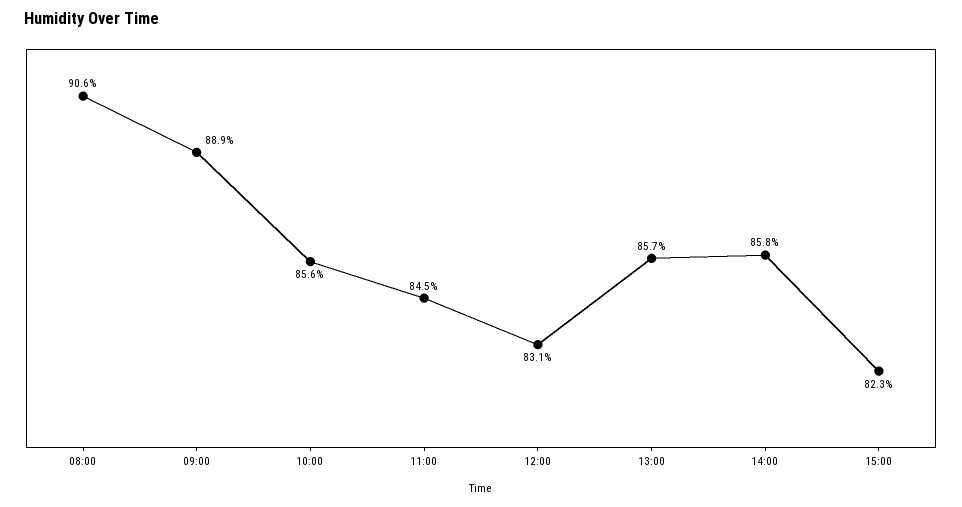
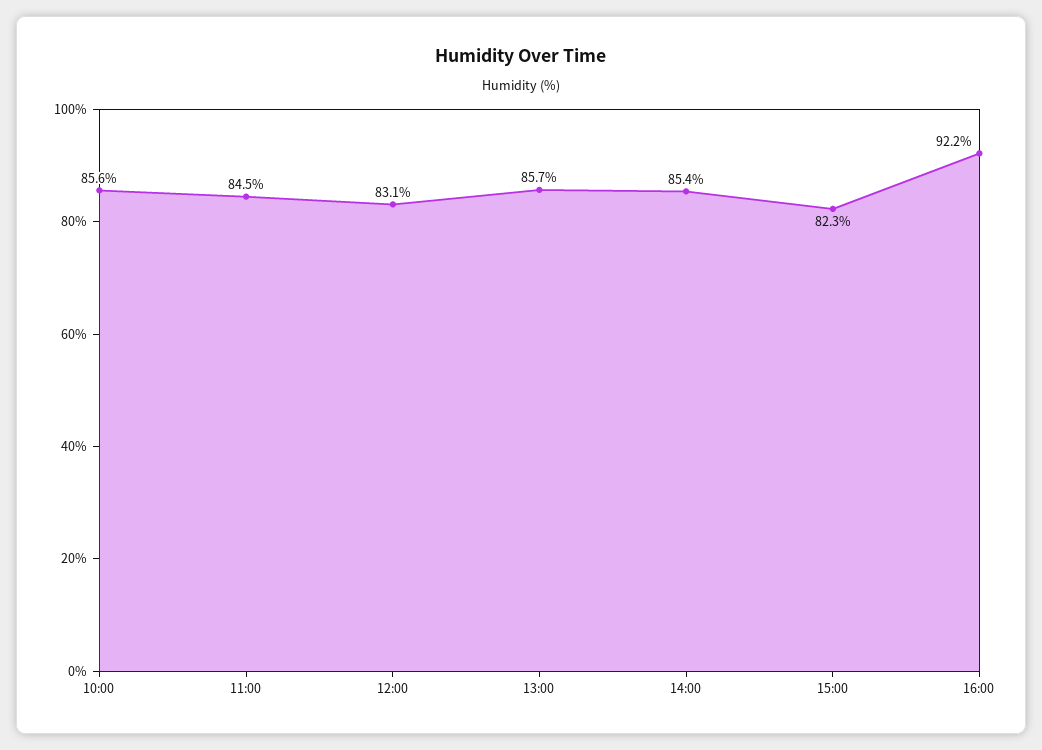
08:00: 90.6 -> none
09:00: 88.9 -> none
14:00: 85.8 -> 85.4
16:00: none -> 92.2

